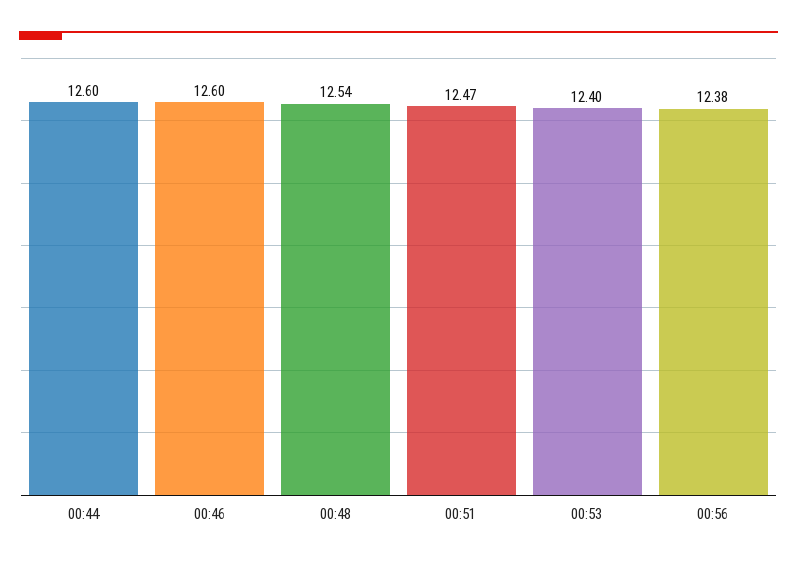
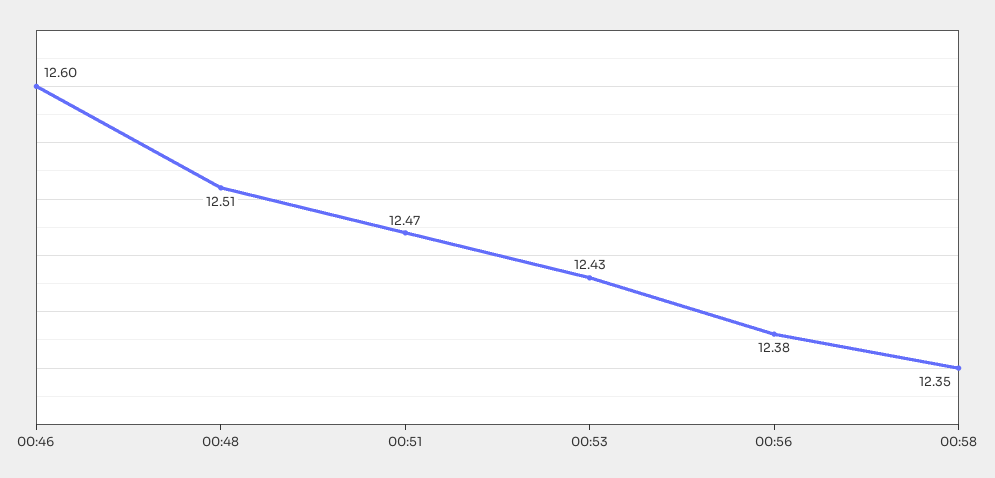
00:44: 12.6 -> none
00:48: 12.54 -> 12.51
00:53: 12.4 -> 12.43
00:58: none -> 12.35

